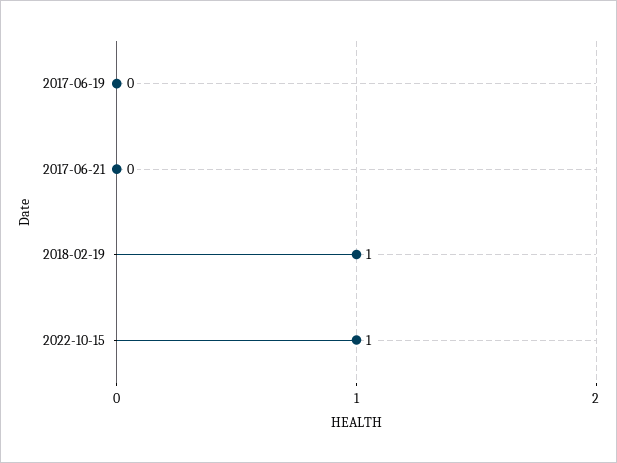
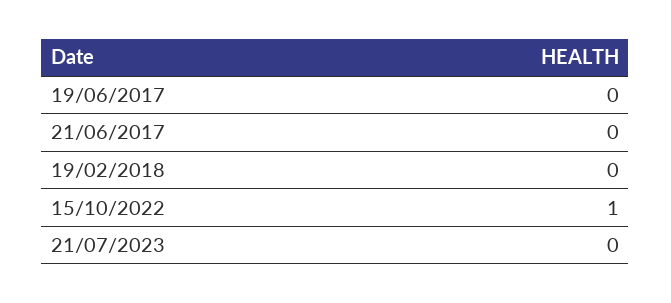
2018-02-19: 1 -> 0
21/07/2023: none -> 0

